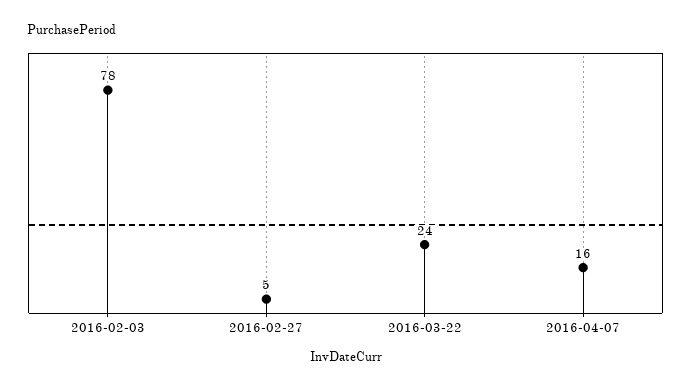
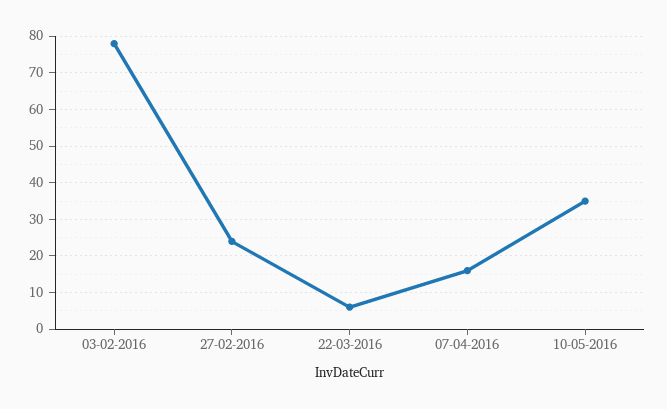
2016-02-27: 5 -> 25
2016-03-22: 24 -> 5
10-05-2016: none -> 35

